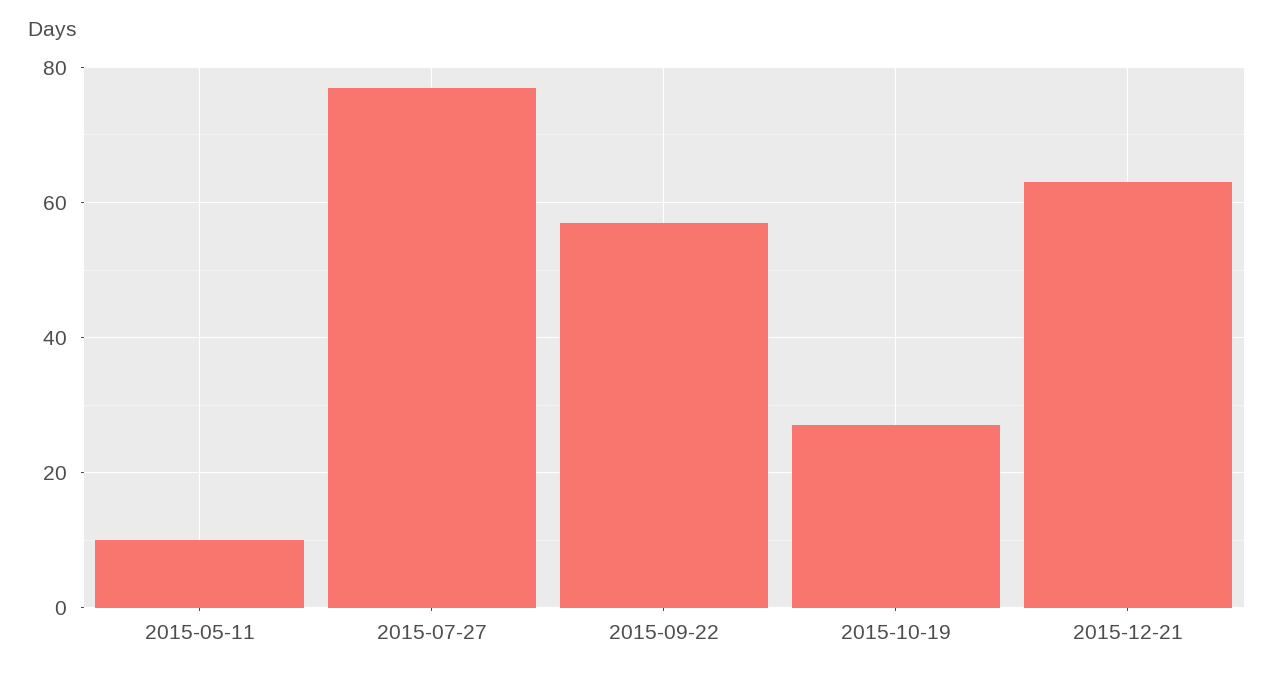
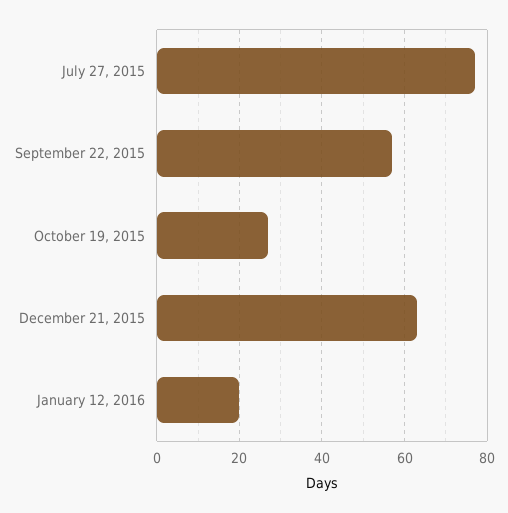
2015-05-11: 10 -> none
January 12, 2016: none -> 20

